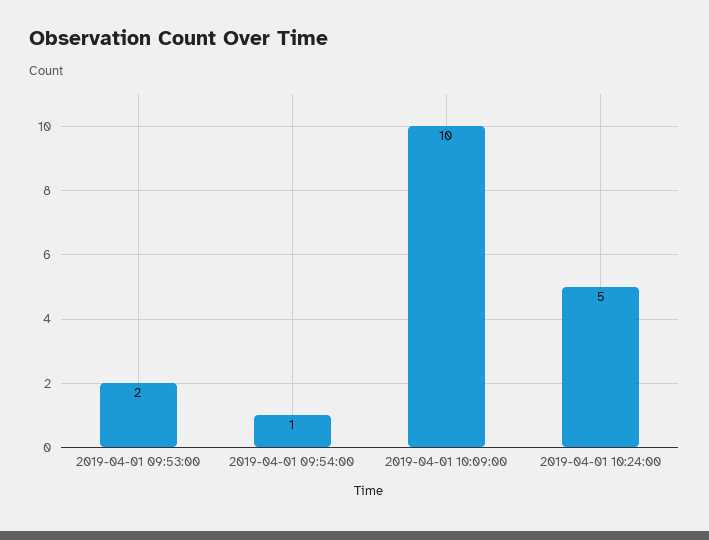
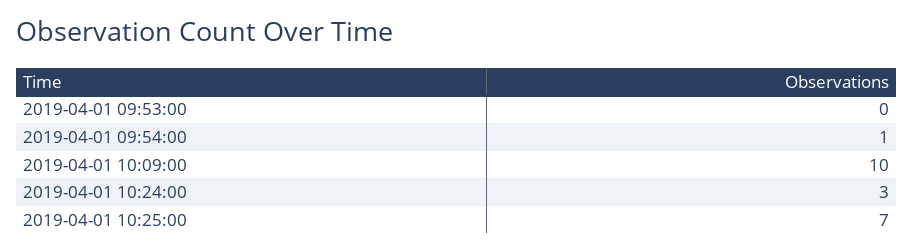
2019-04-01 09:53:00: 2 -> 0
2019-04-01 10:24:00: 5 -> 3
2019-04-01 10:25:00: none -> 7

